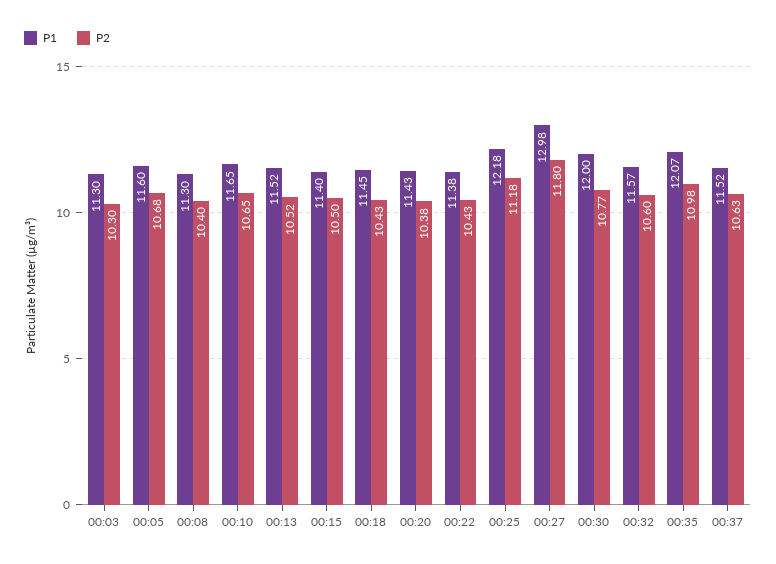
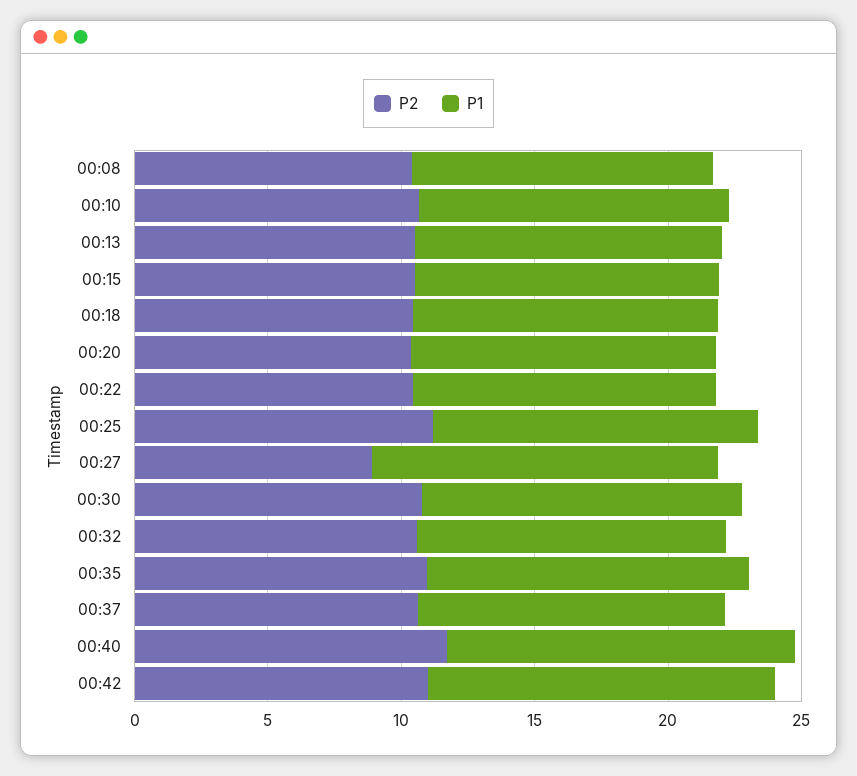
P1, 00:03: 11.3 -> none
P2, 00:03: 10.3 -> none
P1, 00:05: 11.6 -> none
P2, 00:05: 10.68 -> none
P2, 00:27: 11.8 -> 9
P2, 00:40: none -> 12
P1, 00:40: none -> 13
P2, 00:42: none -> 11
P1, 00:42: none -> 13

